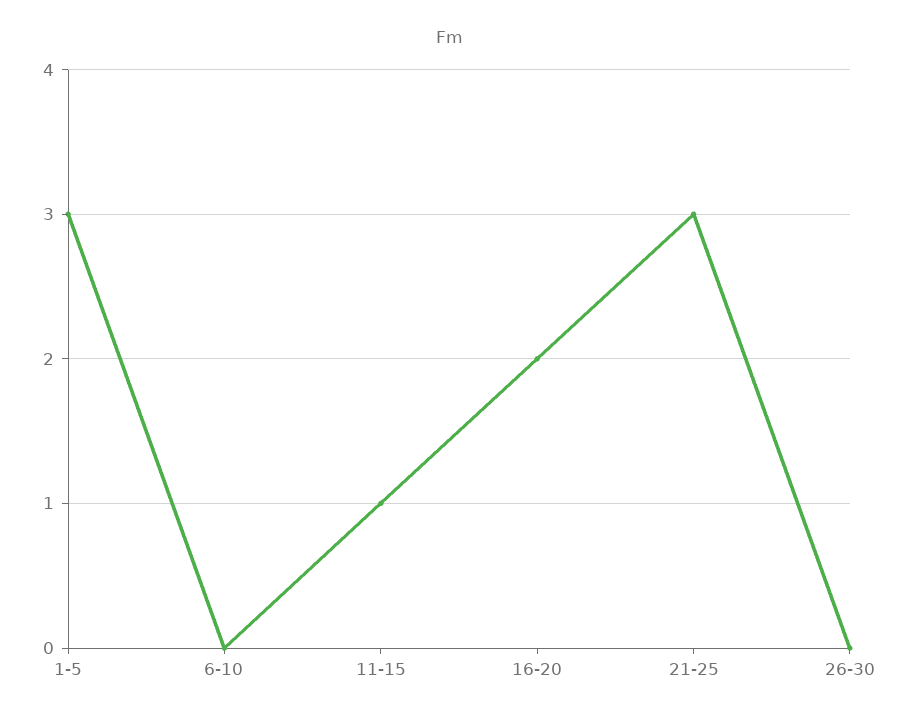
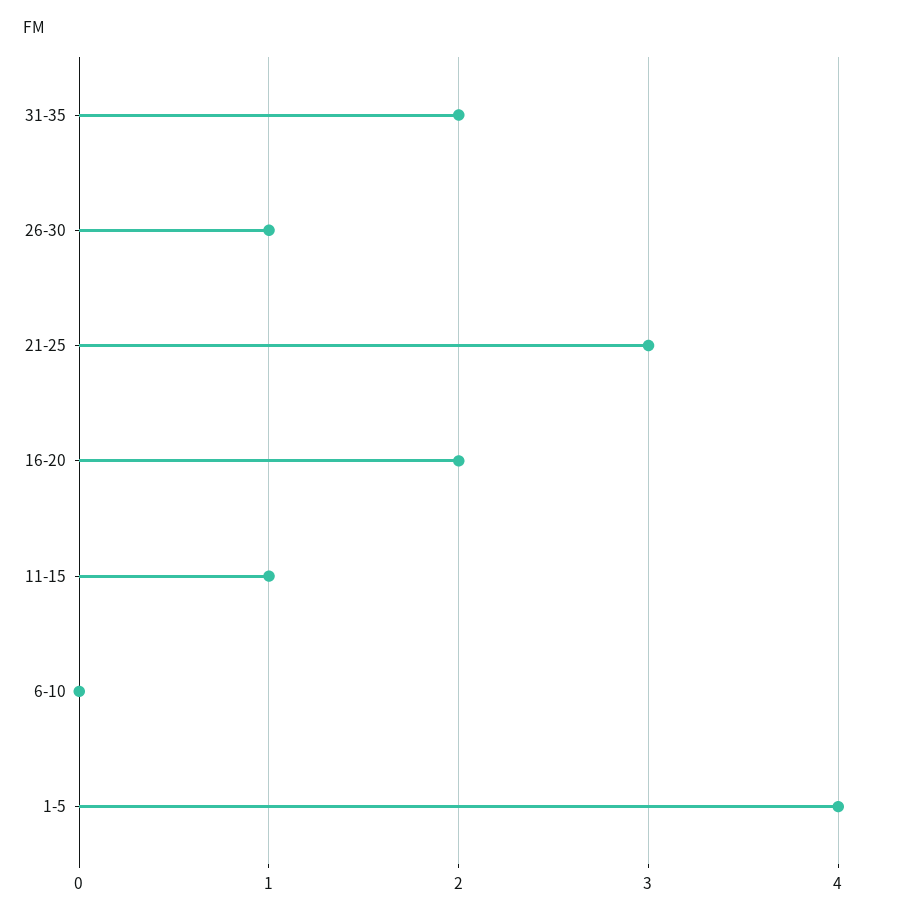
1-5: 3 -> 4
26-30: 0 -> 1
31-35: none -> 2

